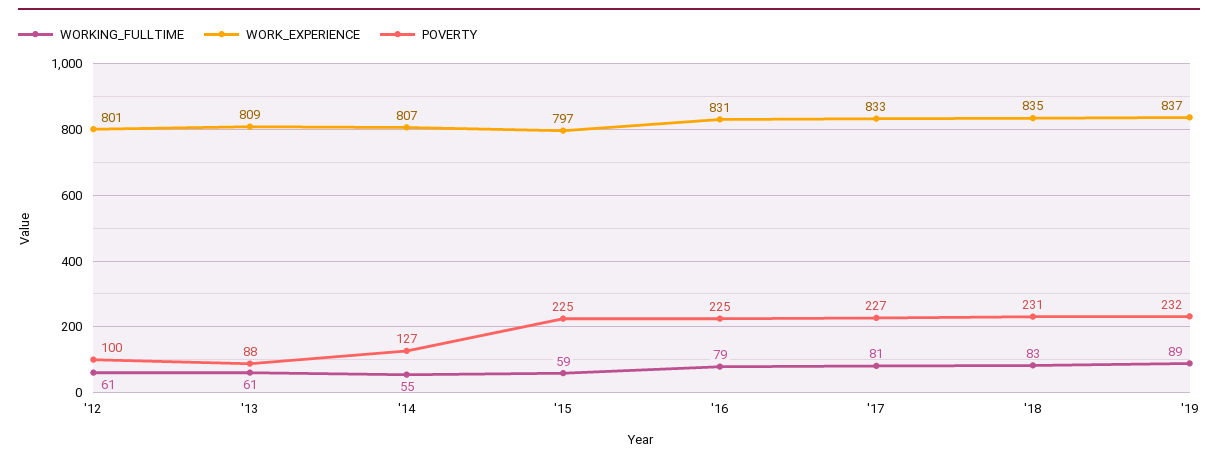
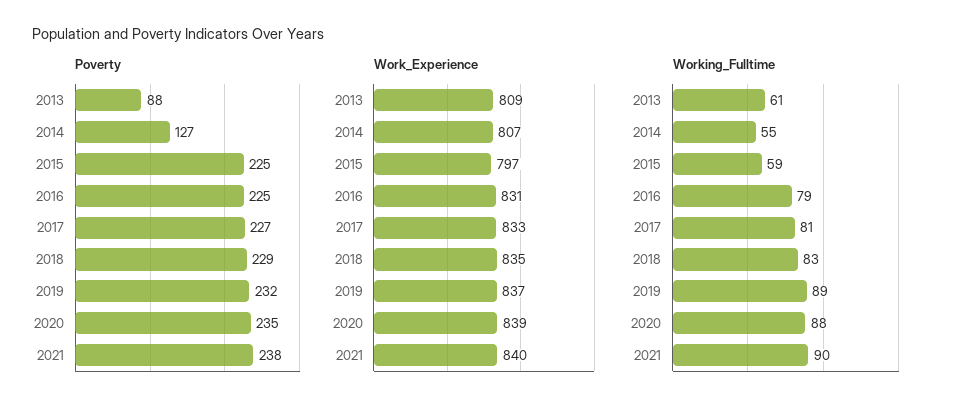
WORKING_FULLTIME, '12: 61 -> none
WORK_EXPERIENCE, '12: 801 -> none
POVERTY, '12: 100 -> none
POVERTY, '18: 231 -> 229
POVERTY, 2020: none -> 235
POVERTY, 2021: none -> 238
WORK_EXPERIENCE, 2020: none -> 839
WORK_EXPERIENCE, 2021: none -> 840
WORKING_FULLTIME, 2020: none -> 88
WORKING_FULLTIME, 2021: none -> 90

